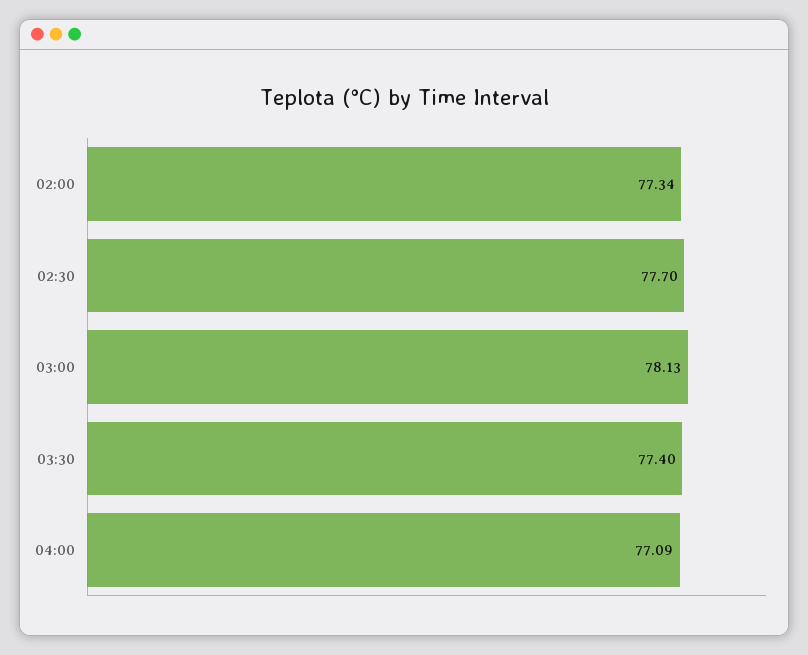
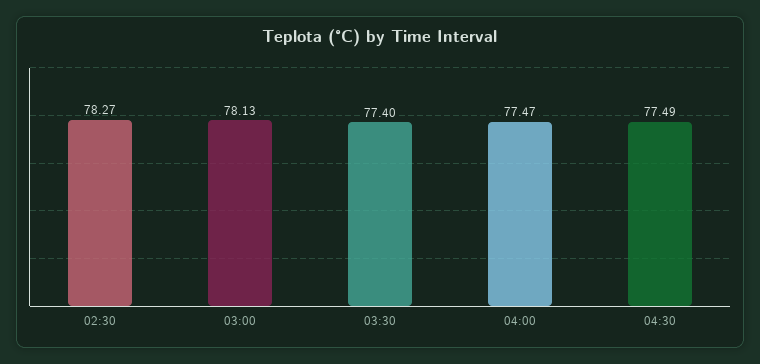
02:00: 77.34 -> none
02:30: 77.7 -> 78.27
04:00: 77.09 -> 77.47
04:30: none -> 77.49

